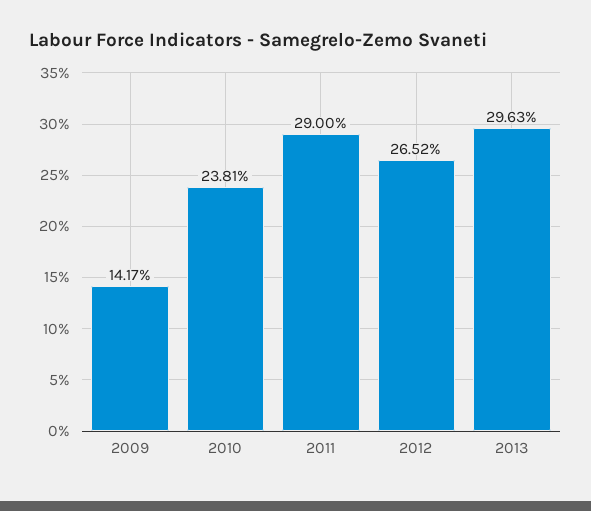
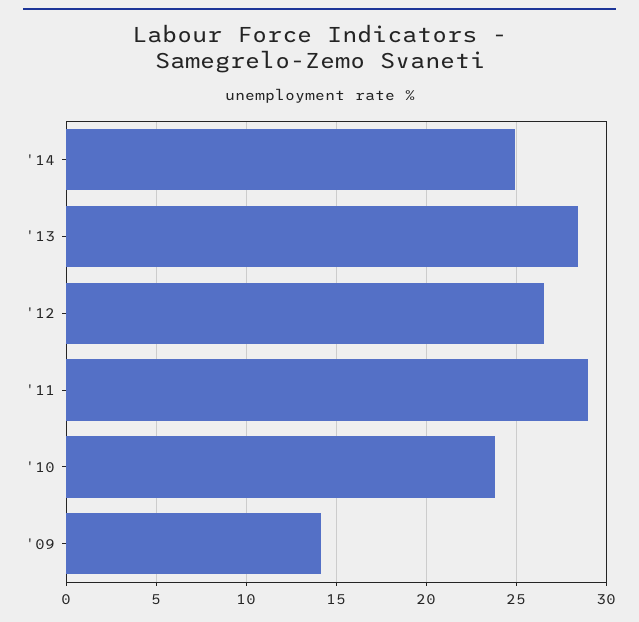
2013: 29.63 -> 28.5
'14: none -> 25

